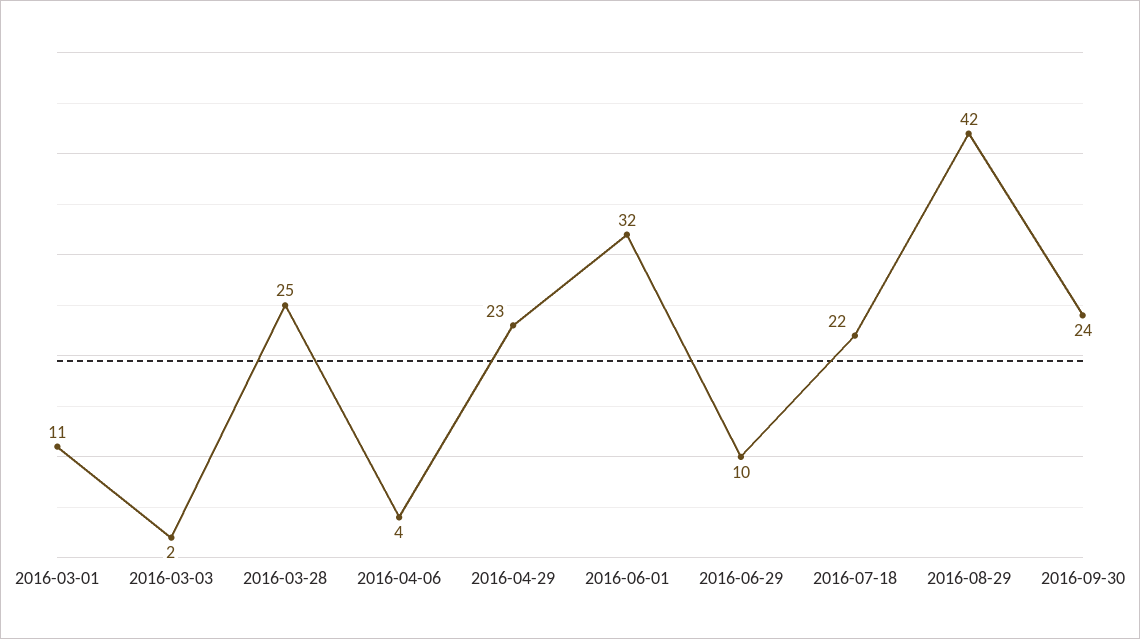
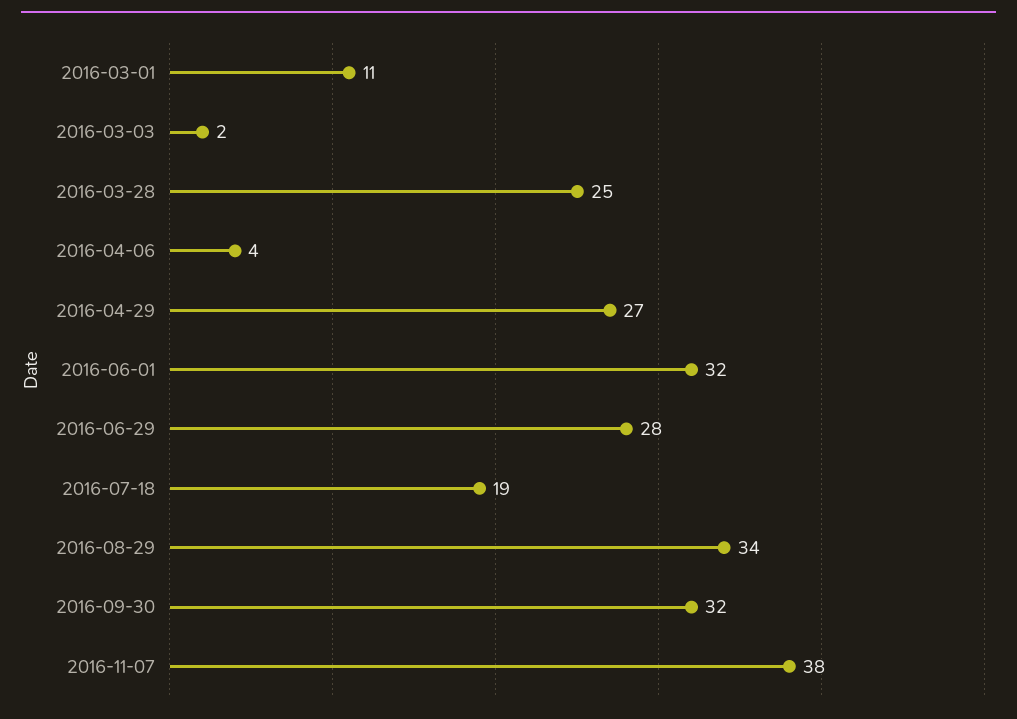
2016-04-29: 23 -> 27
2016-06-29: 10 -> 28
2016-07-18: 22 -> 19
2016-08-29: 42 -> 34
2016-09-30: 24 -> 32
2016-11-07: none -> 38

